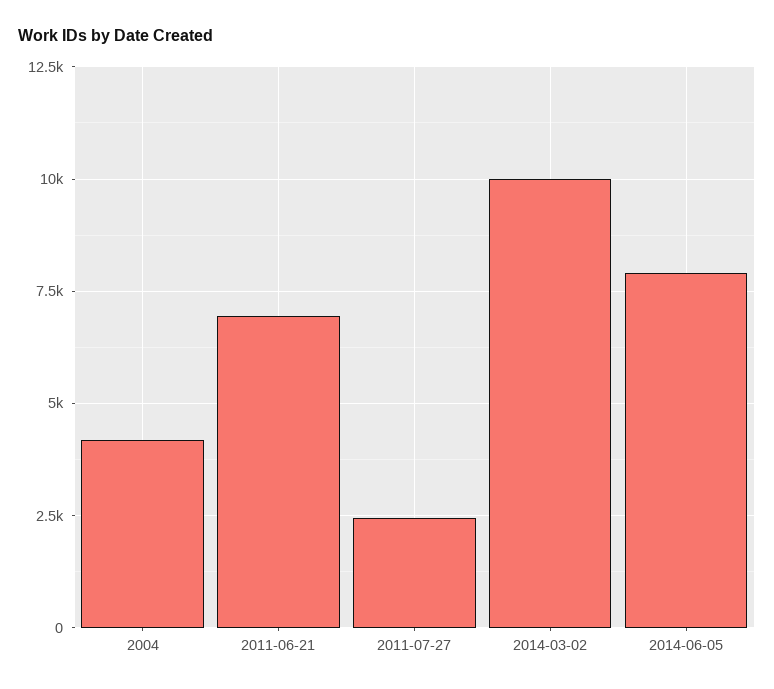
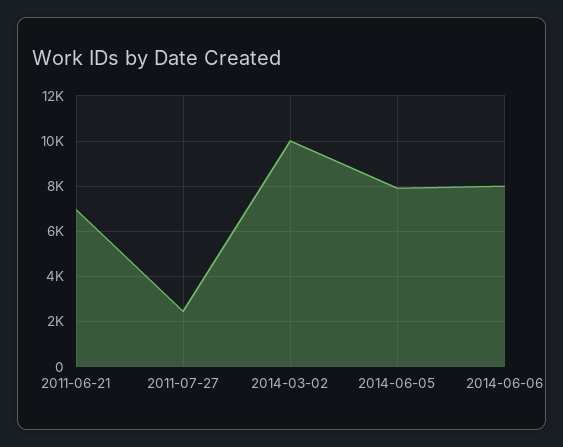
2004: 4250 -> none
2014-06-06: none -> 8000

